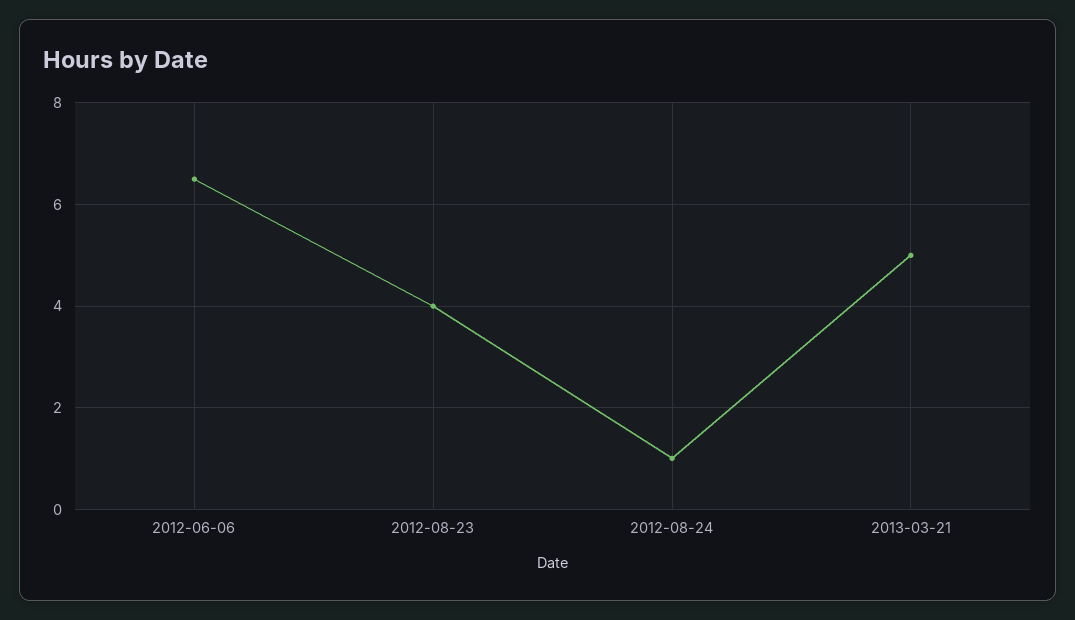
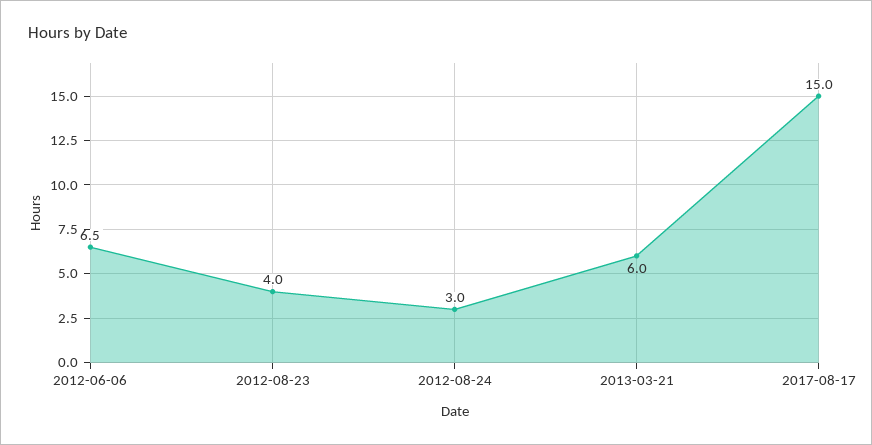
2012-08-24: 1 -> 3
2013-03-21: 5 -> 6
2017-08-17: none -> 15

